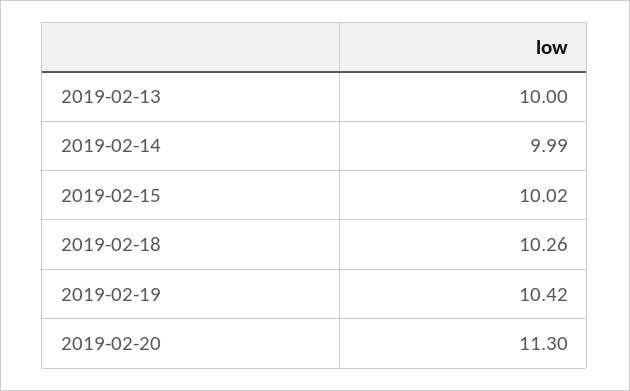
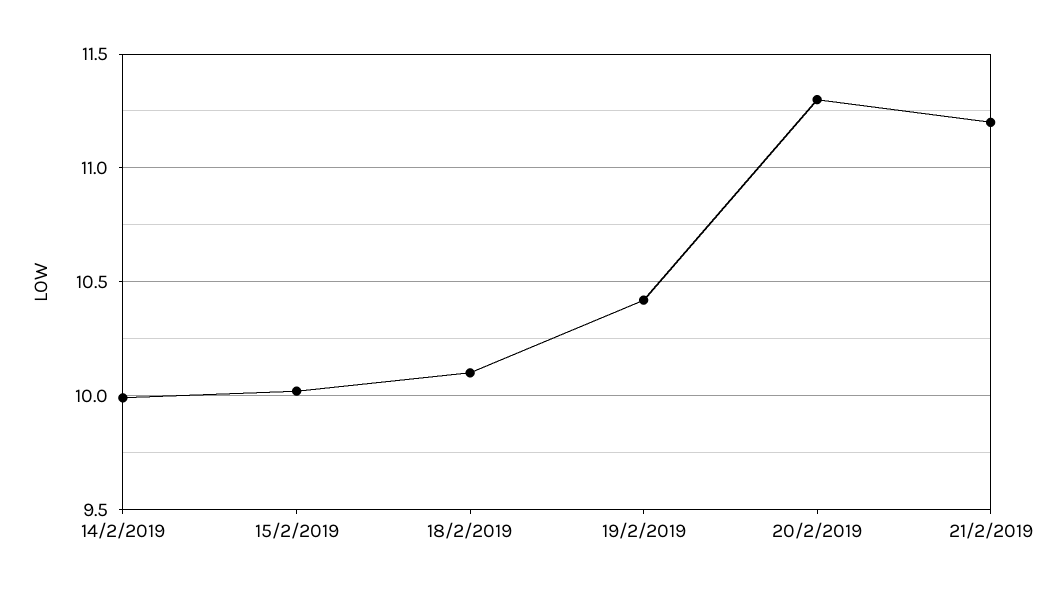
2019-02-13: 10 -> none
2019-02-18: 10.26 -> 10.1
21/2/2019: none -> 11.2

